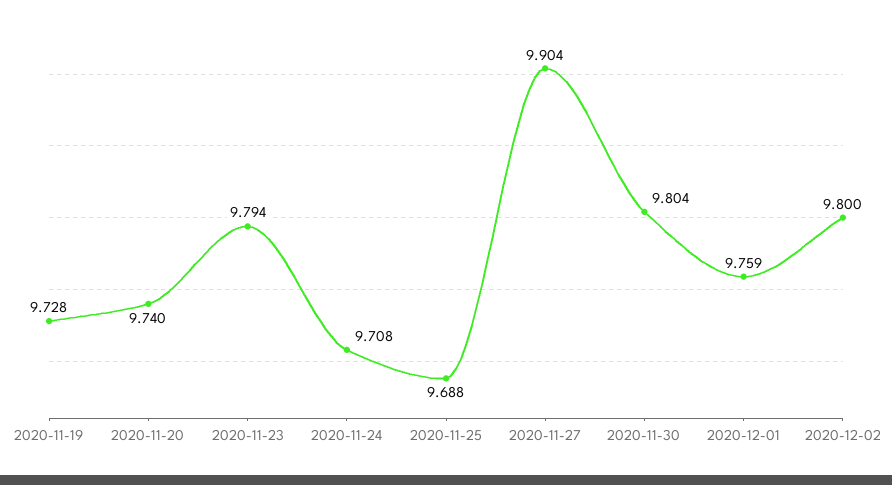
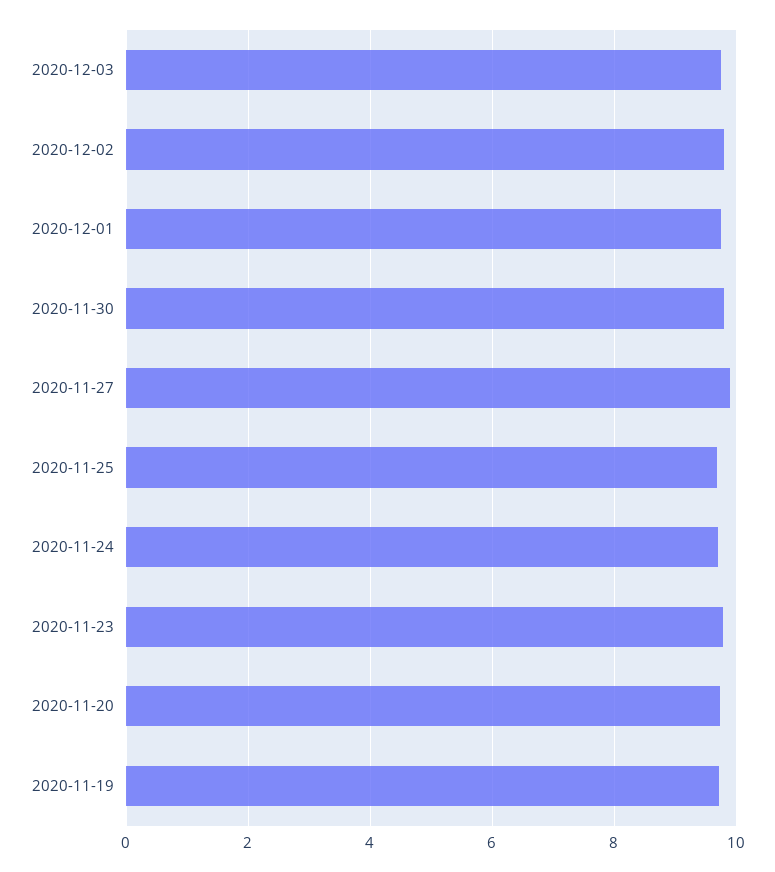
2020-12-03: none -> 9.8

